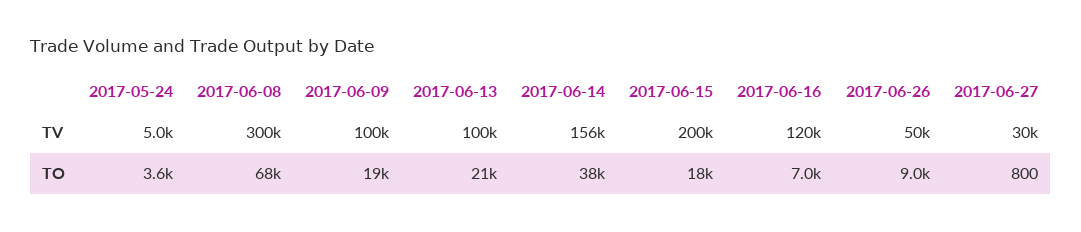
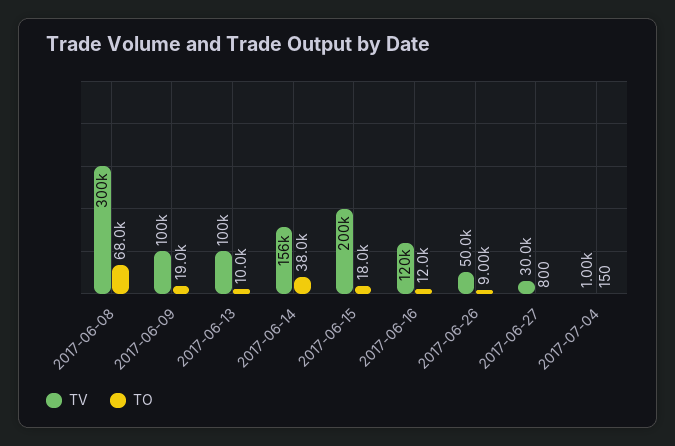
TV, 2017-05-24: 5000 -> none
TO, 2017-05-24: 3600 -> none
TO, 2017-06-13: 21000 -> 10000
TO, 2017-06-16: 7000 -> 12000
TV, 2017-07-04: none -> 1000
TO, 2017-07-04: none -> 150

